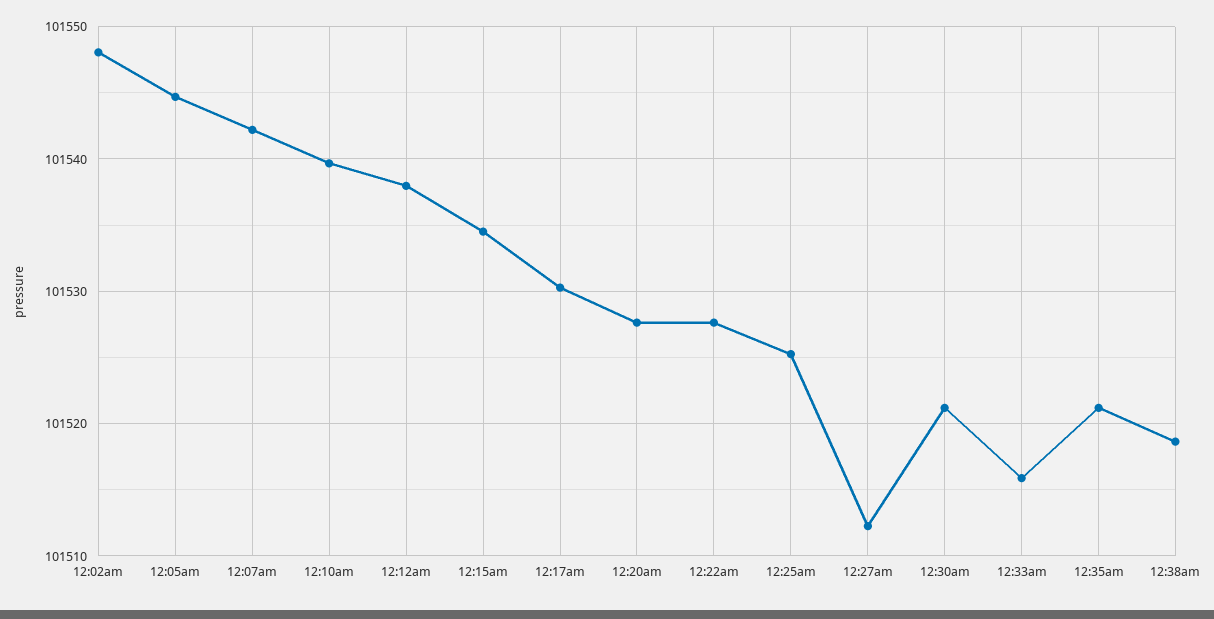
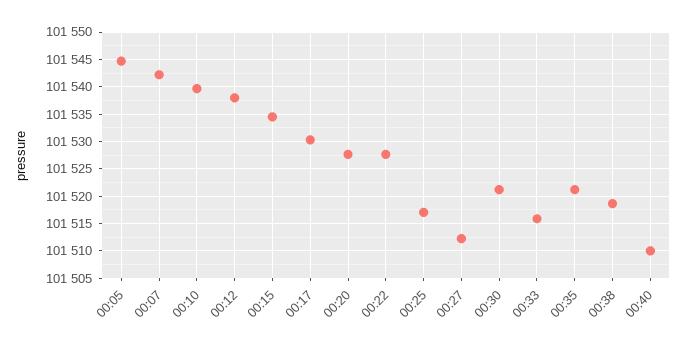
12:02am: 101548 -> none
12:25am: 101525 -> 101517.5
00:40: none -> 101510

